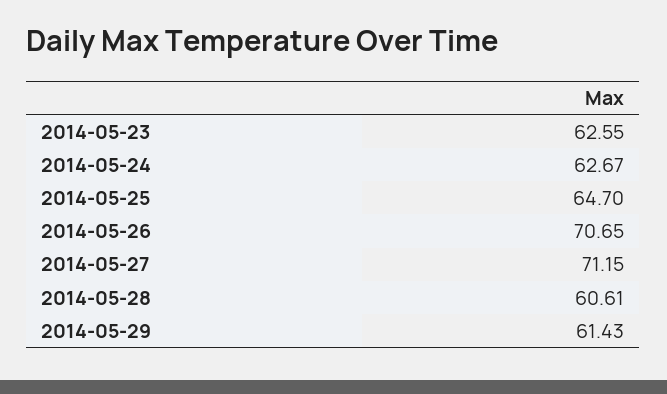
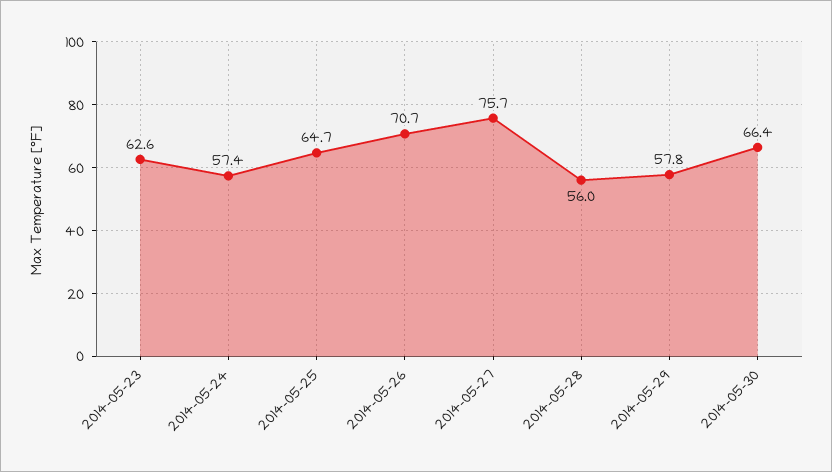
2014-05-24: 62.67 -> 57.4
2014-05-27: 71.15 -> 75.7
2014-05-28: 60.61 -> 56
2014-05-29: 61.43 -> 57.8
2014-05-30: none -> 66.4

